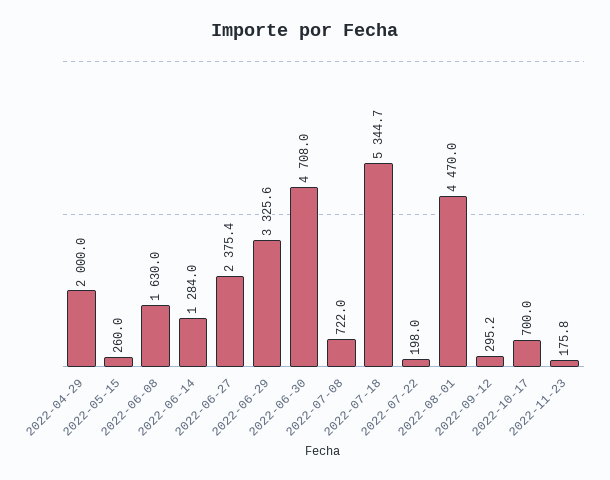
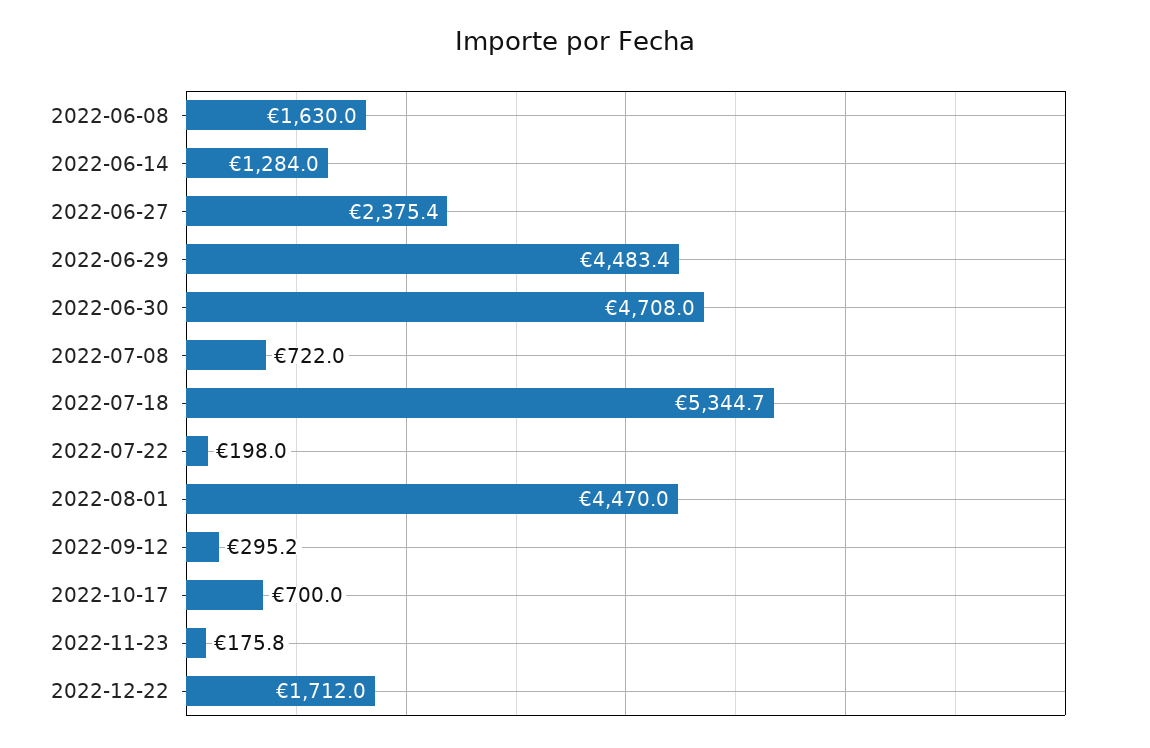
2022-04-29: 2000 -> none
2022-05-15: 260 -> none
2022-06-29: 3325.6 -> 4483.4
2022-12-22: none -> 1712

